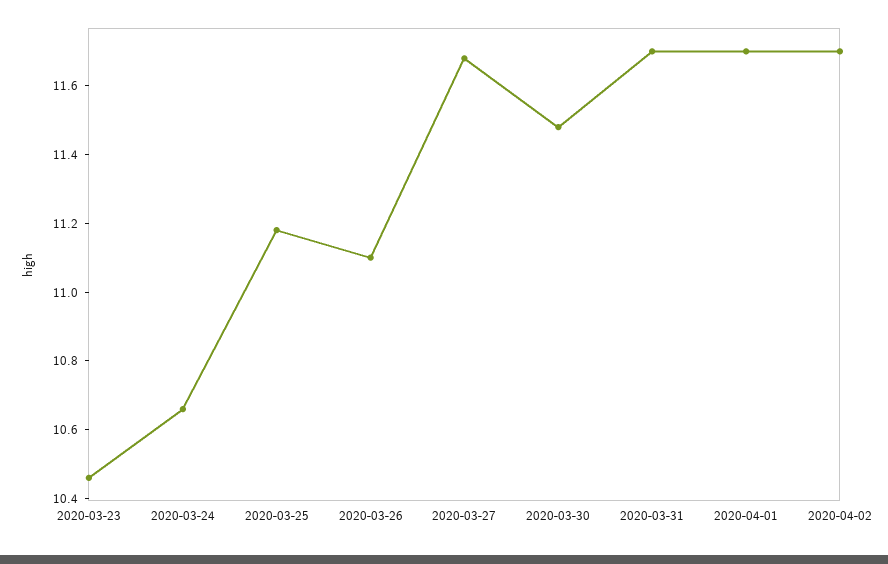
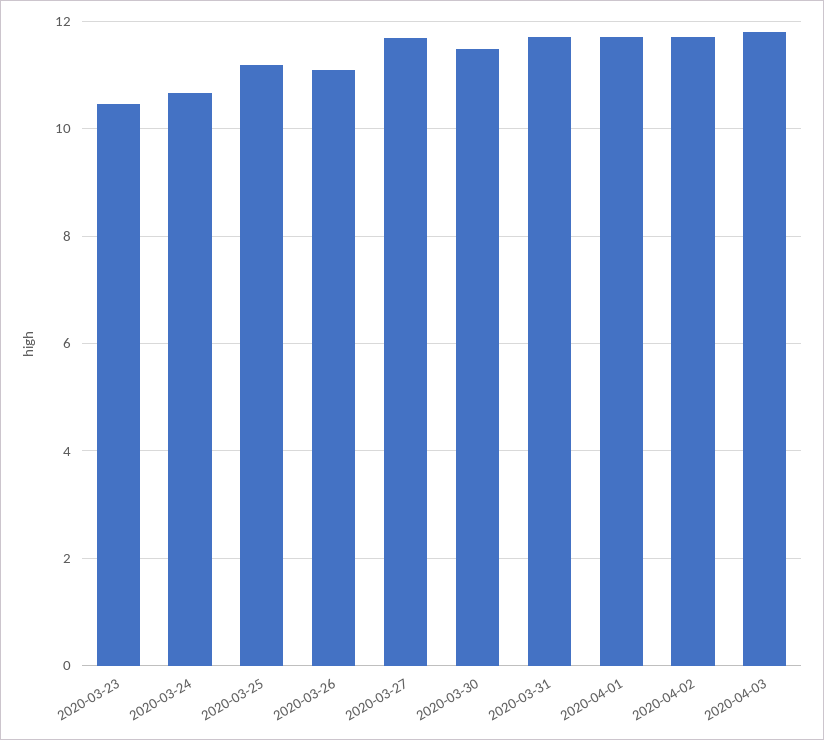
2020-04-03: none -> 11.8

